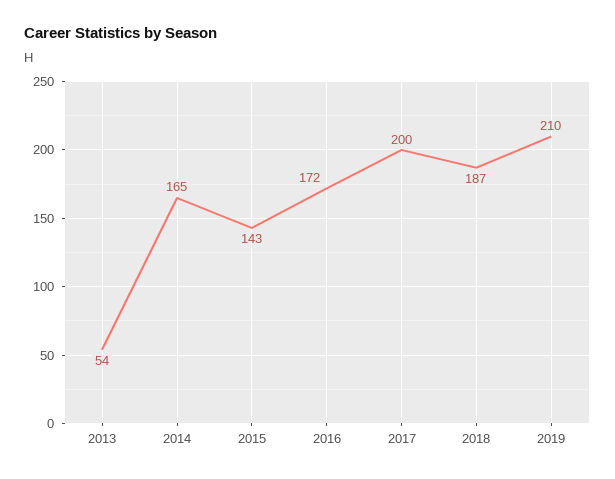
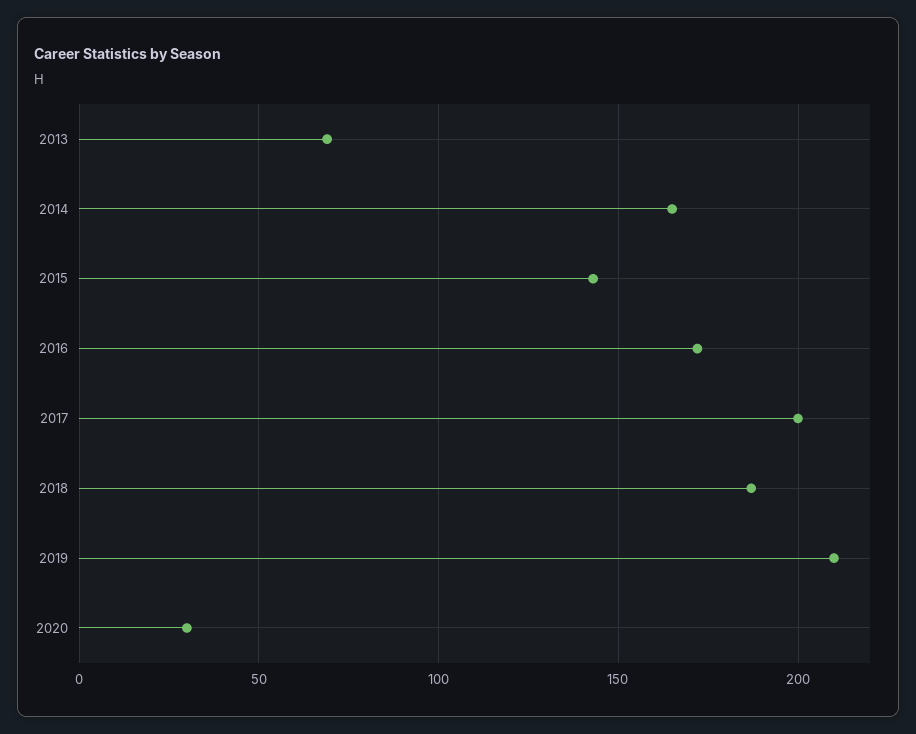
2013: 54 -> 70
2020: none -> 30

